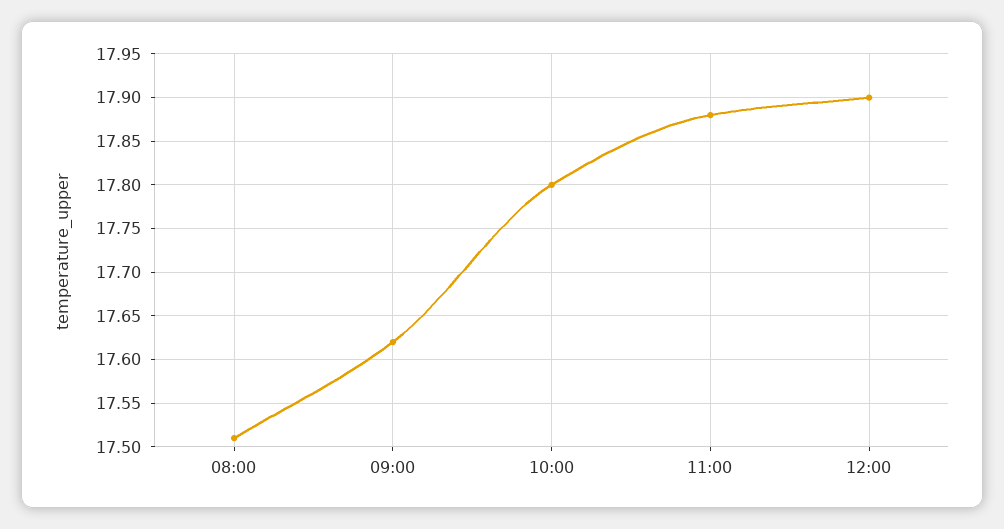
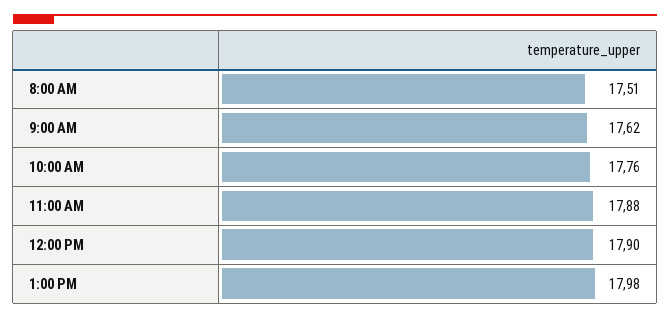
10:00: 17.8 -> 17.76
1:00 PM: none -> 17.98

